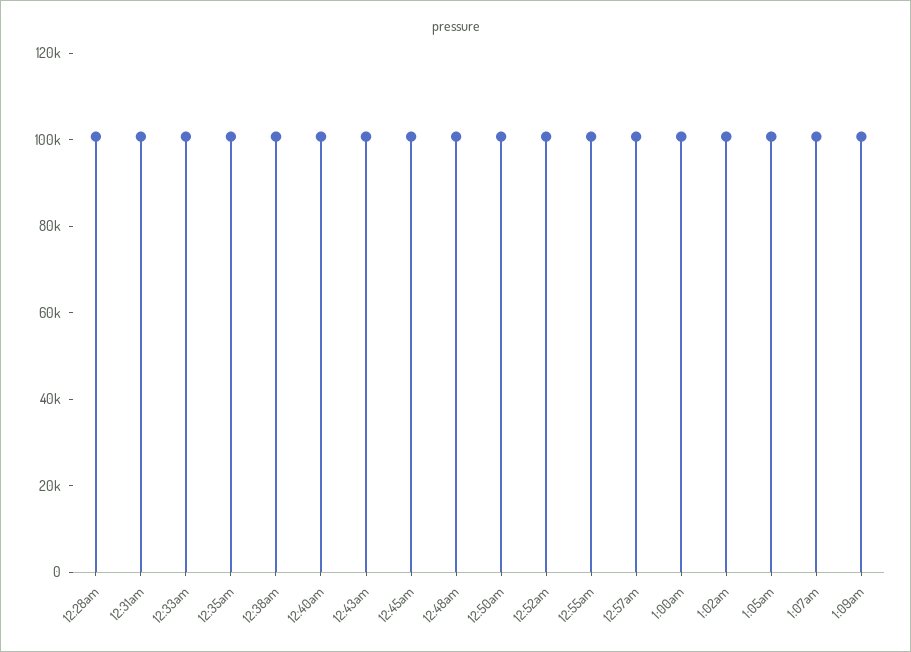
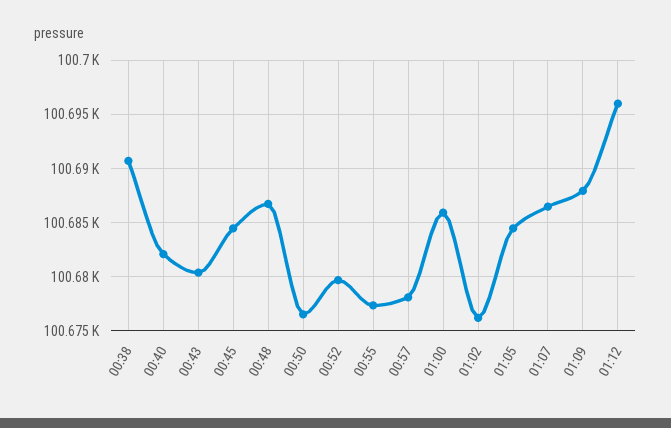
12:28am: 100000 -> none
12:31am: 100000 -> none
12:33am: 100000 -> none
12:35am: 100000 -> none
01:12: none -> 100696

